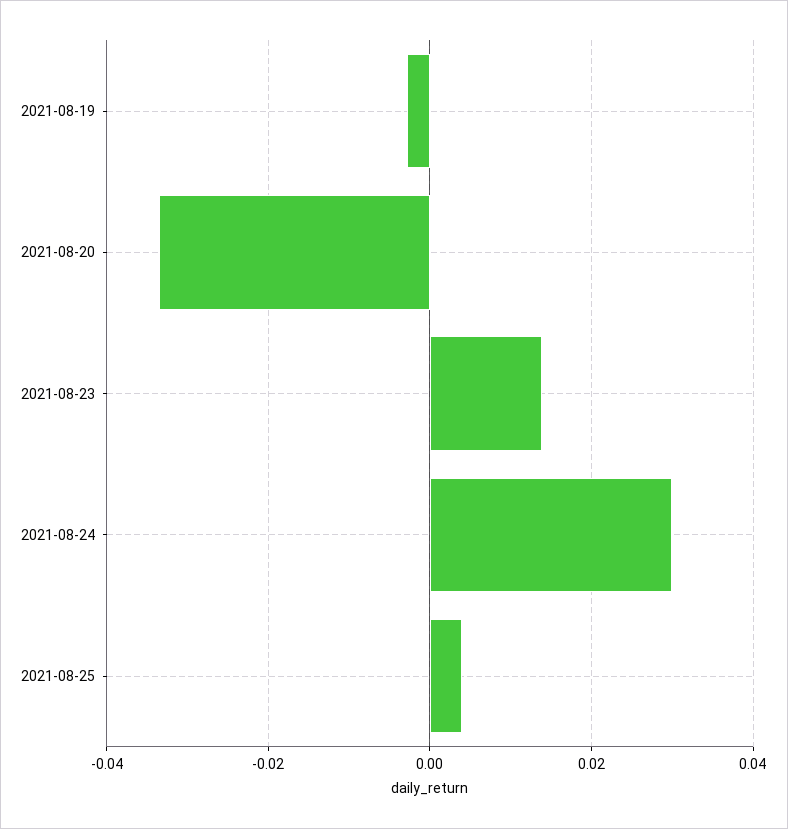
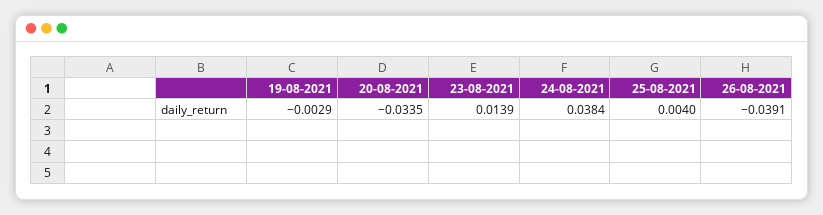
2021-08-24: 0.03 -> 0.0384
26-08-2021: none -> -0.0391

